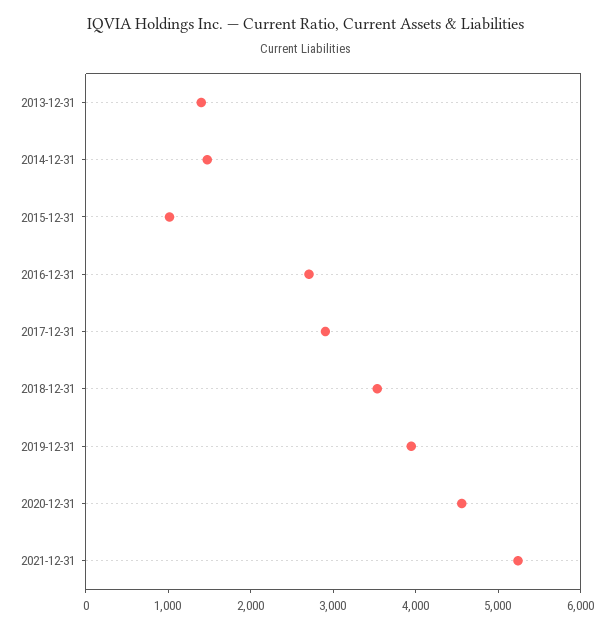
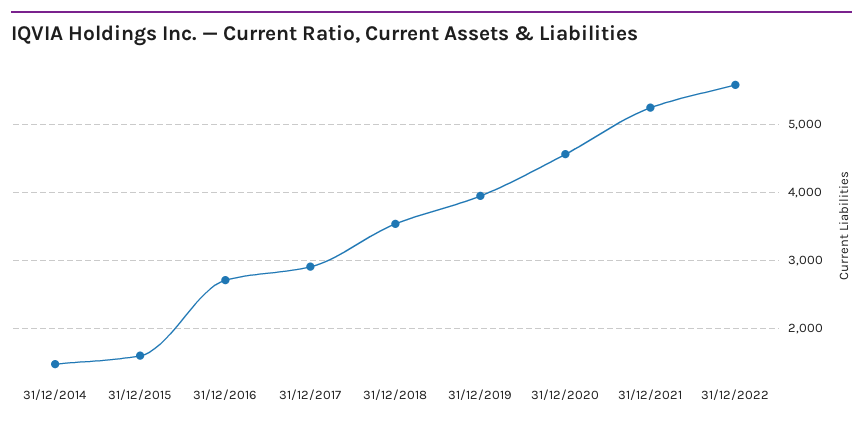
2013-12-31: 1400 -> none
2015-12-31: 1000 -> 1600
31/12/2022: none -> 5600

